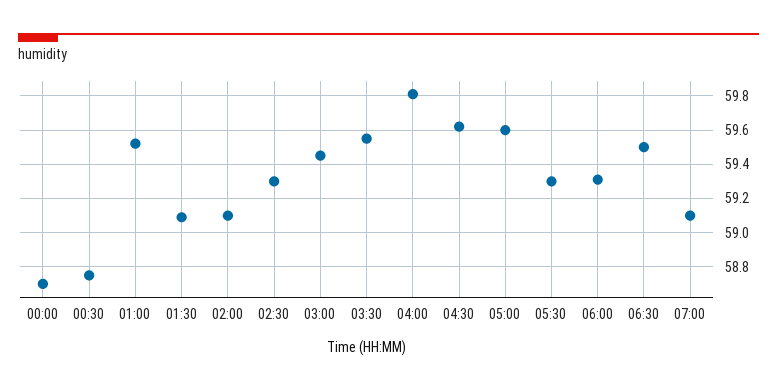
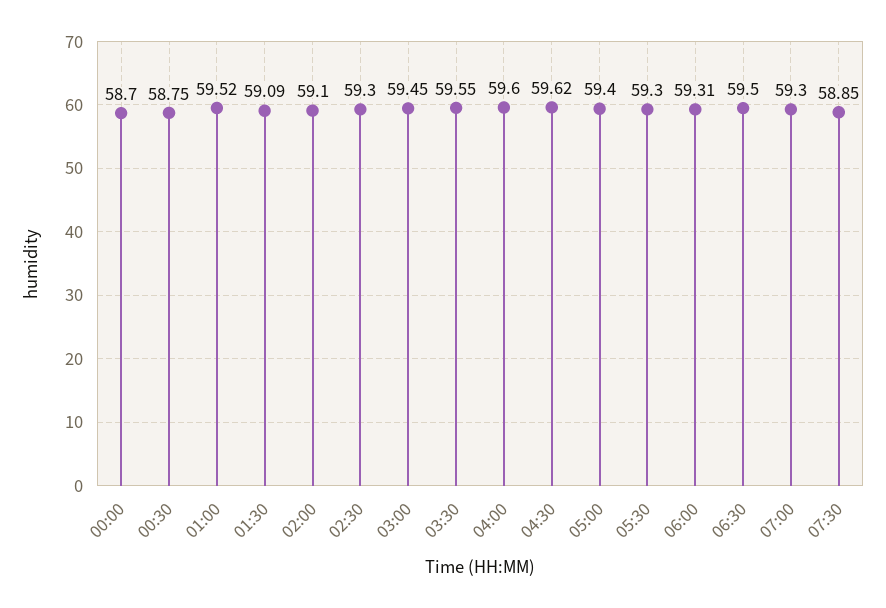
04:00: 59.8 -> 59.6
05:00: 59.6 -> 59.4
07:00: 59.1 -> 59.3
07:30: none -> 58.85

